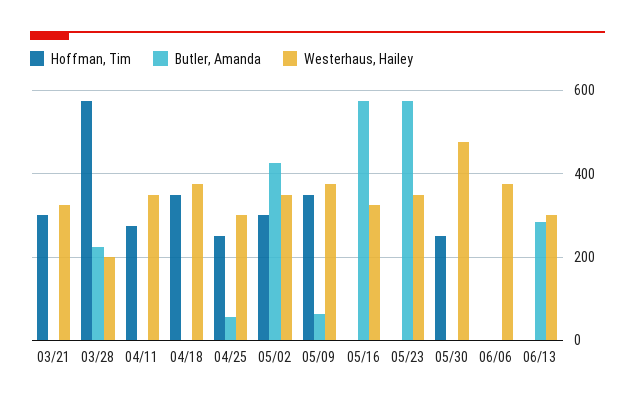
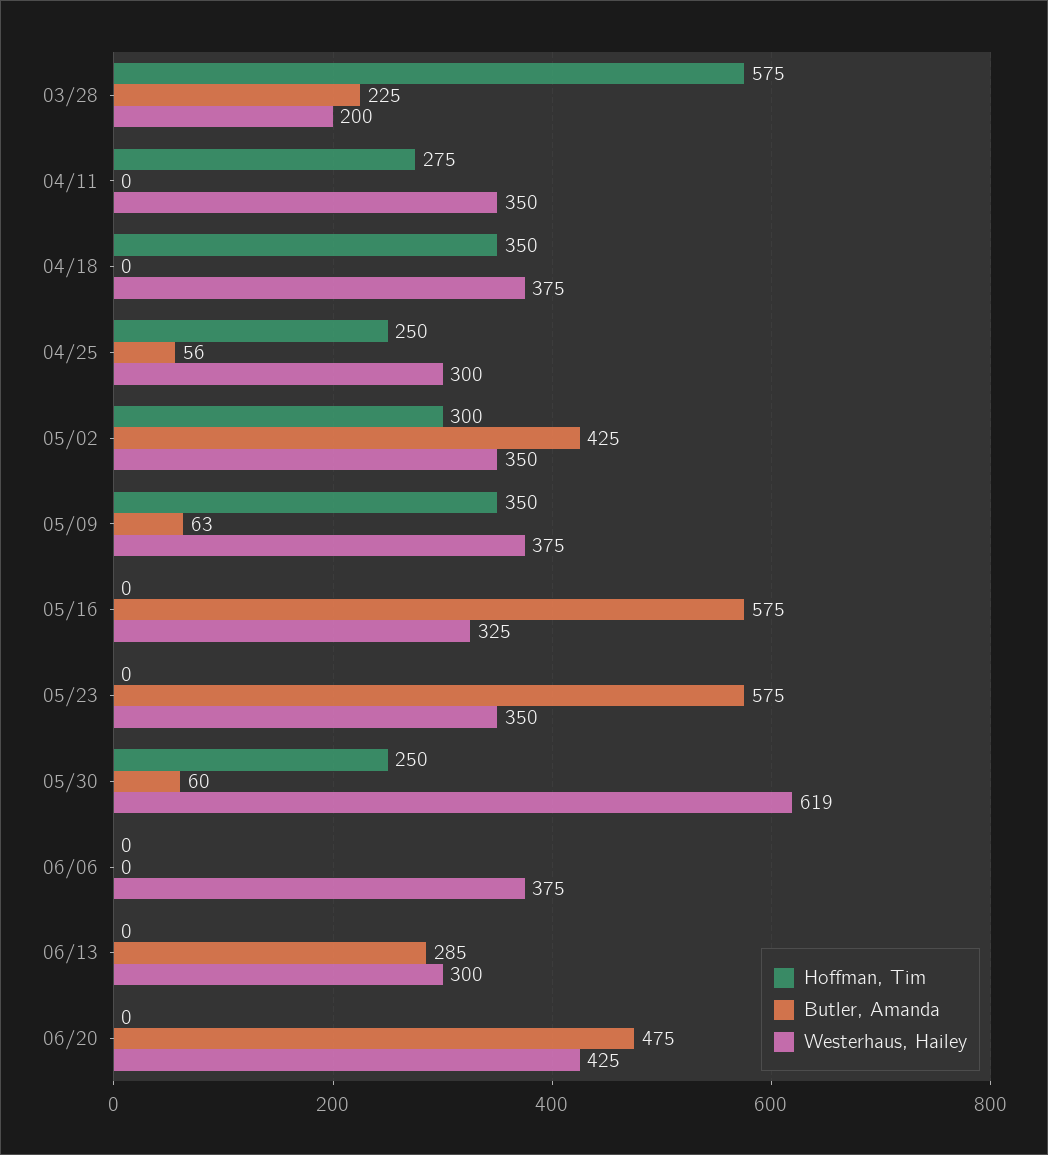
Hoffman, Tim, 03/21: 300 -> none
Butler, Amanda, 03/21: 0 -> none
Westerhaus, Hailey, 03/21: 320 -> none
Butler, Amanda, 05/30: 0 -> 60
Westerhaus, Hailey, 05/30: 480 -> 619
Hoffman, Tim, 06/20: none -> 0
Butler, Amanda, 06/20: none -> 475
Westerhaus, Hailey, 06/20: none -> 425

